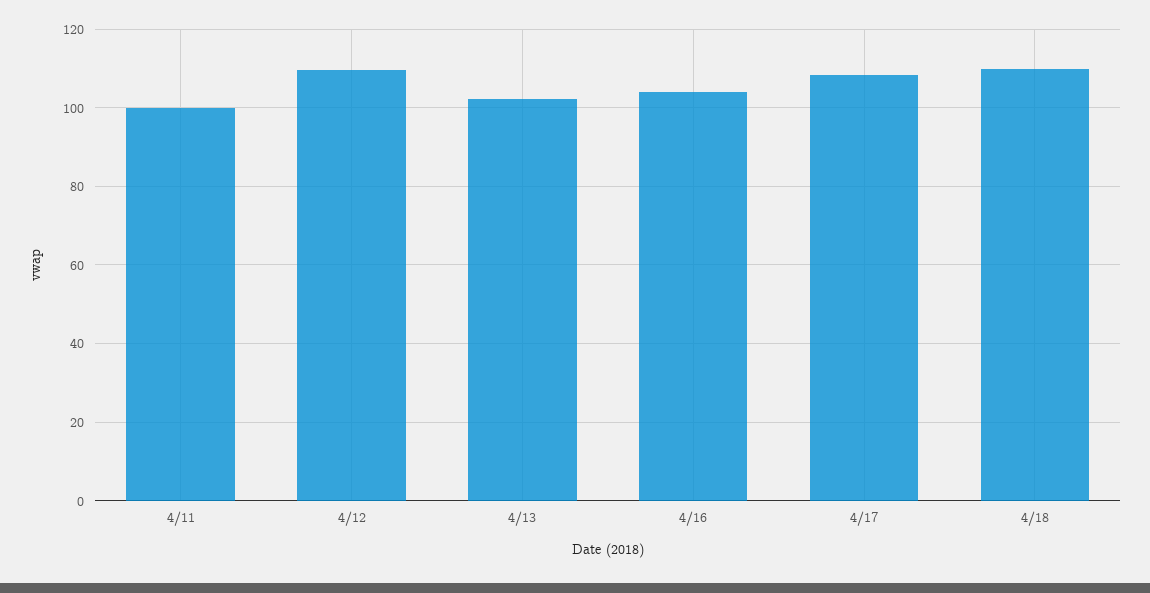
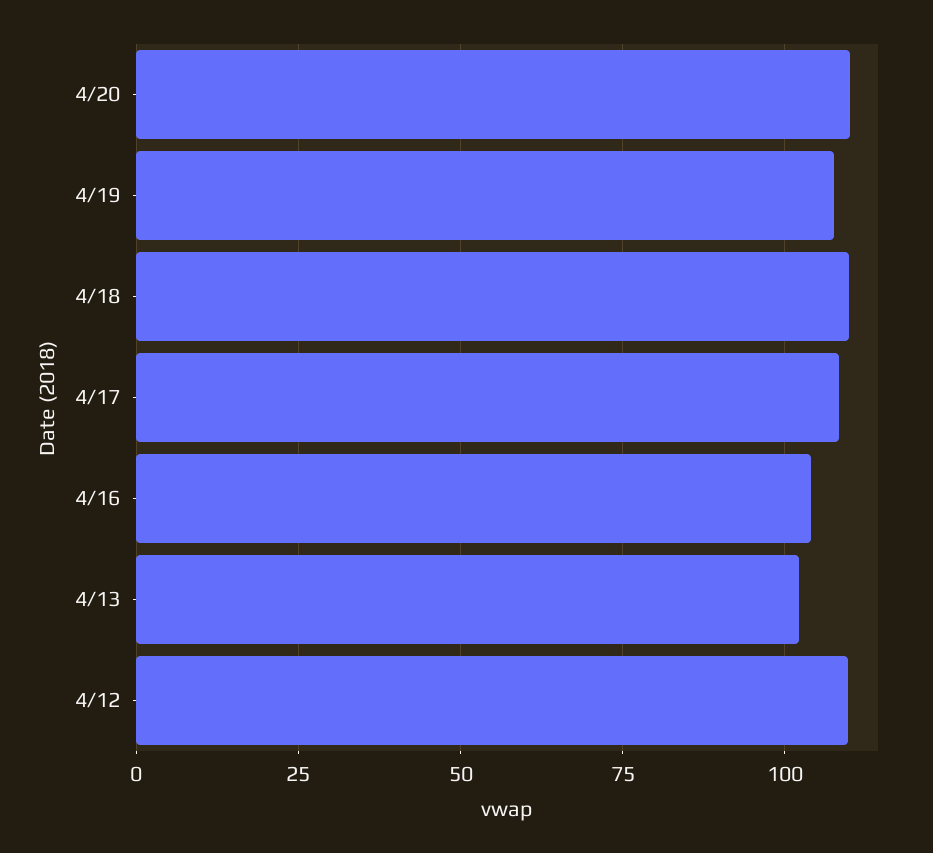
4/11: 100 -> none
4/20: none -> 110
4/19: none -> 107.5

